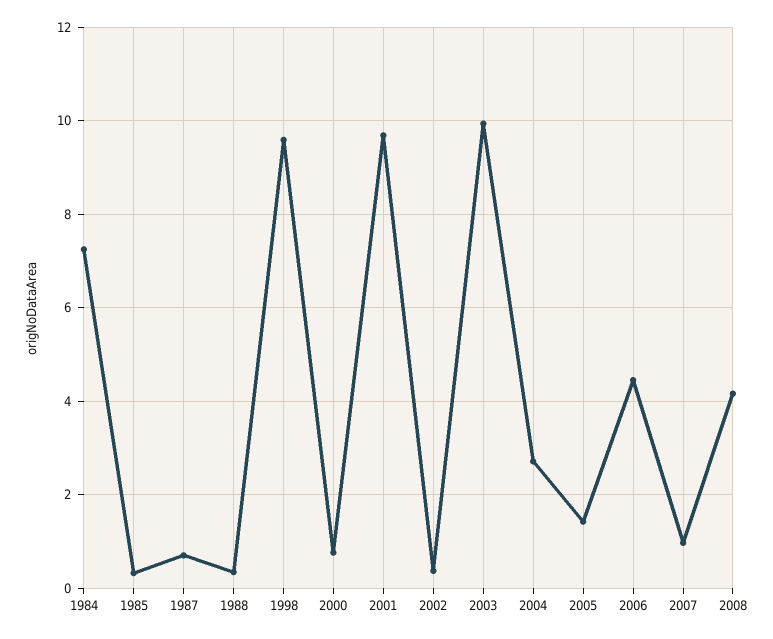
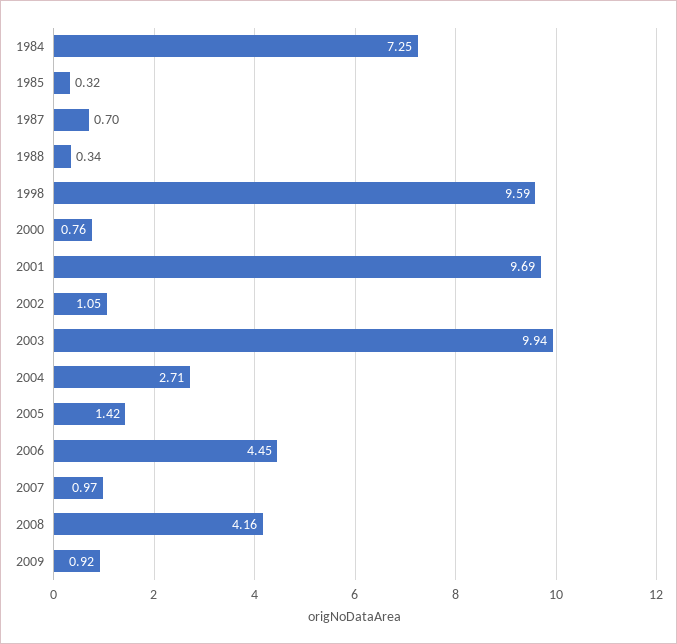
2002: 0.4 -> 1.05
2009: none -> 0.92

